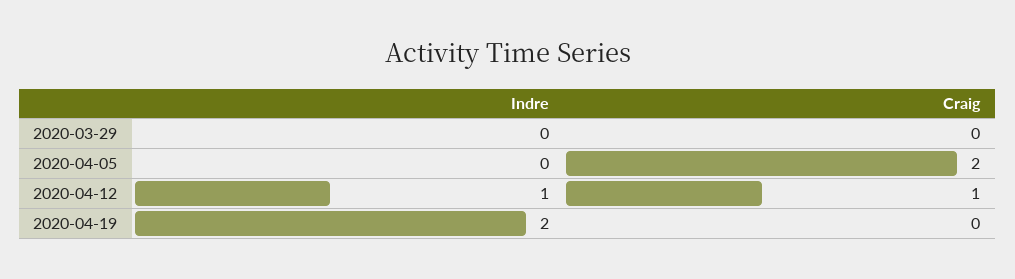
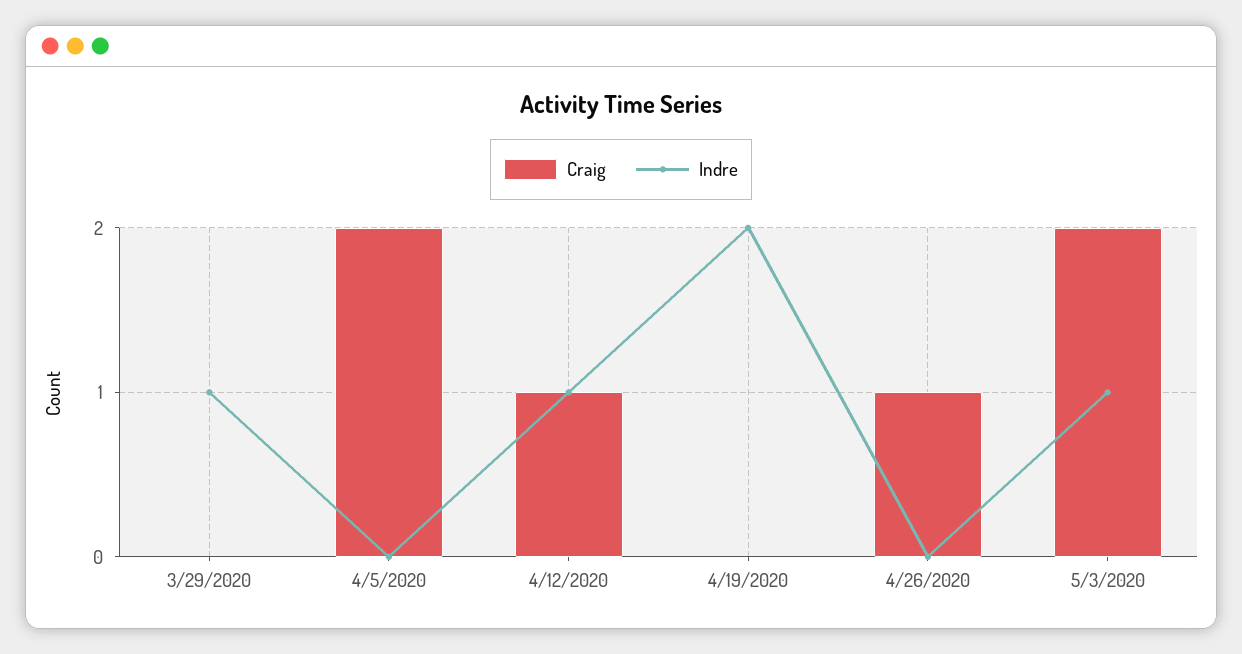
Indre, 2020-03-29: 0 -> 1
Craig, 4/26/2020: none -> 1
Indre, 4/26/2020: none -> 0
Craig, 5/3/2020: none -> 2
Indre, 5/3/2020: none -> 1

